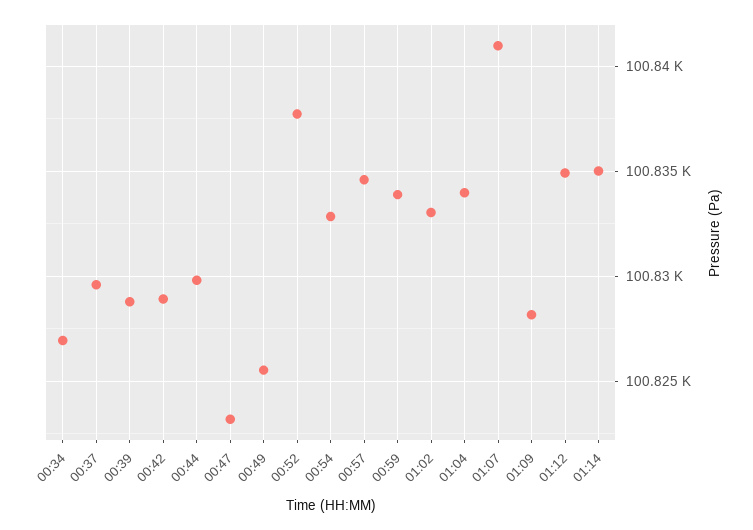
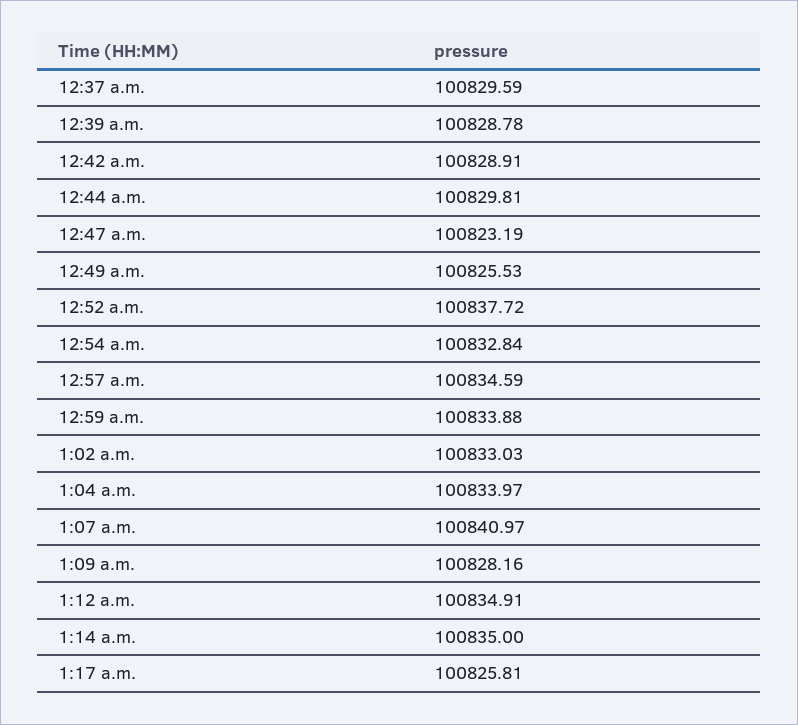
00:34: 100827 -> none
1:17 a.m.: none -> 100825.81

